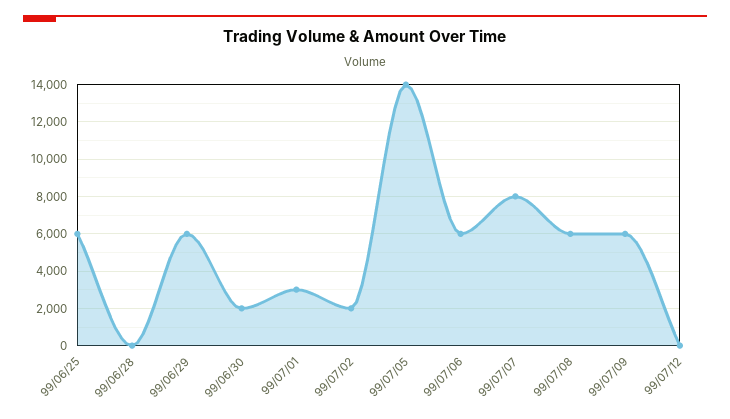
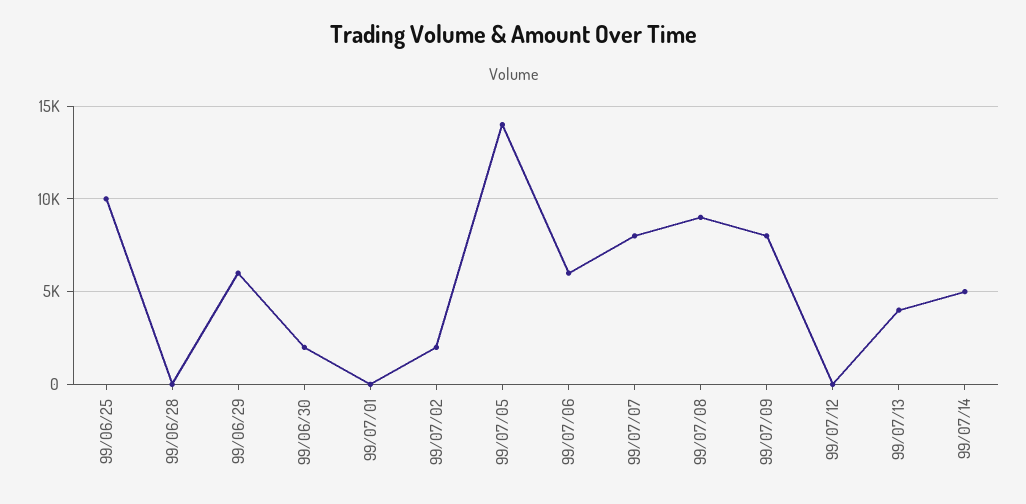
99/06/25: 6000 -> 10000
99/07/01: 3000 -> 0
99/07/08: 6000 -> 9000
99/07/09: 6000 -> 8000
99/07/13: none -> 4000
99/07/14: none -> 5000

